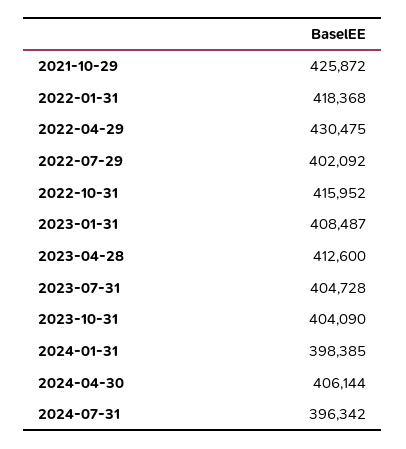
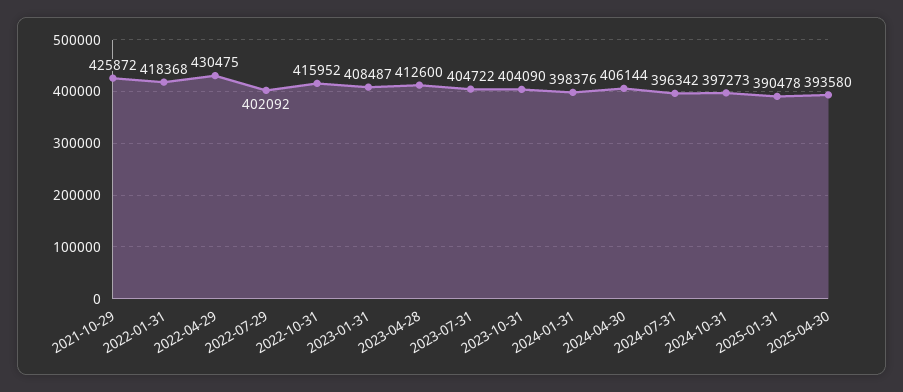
2023-07-31: 404728 -> 404722
2024-01-31: 398385 -> 398376
2024-10-31: none -> 397273
2025-01-31: none -> 390478
2025-04-30: none -> 393580

